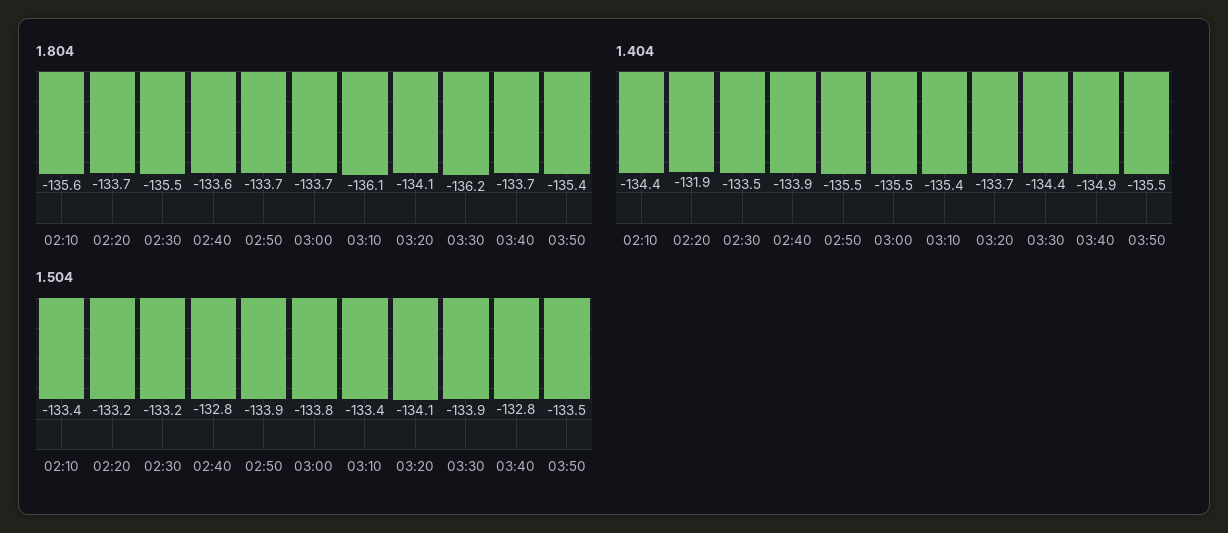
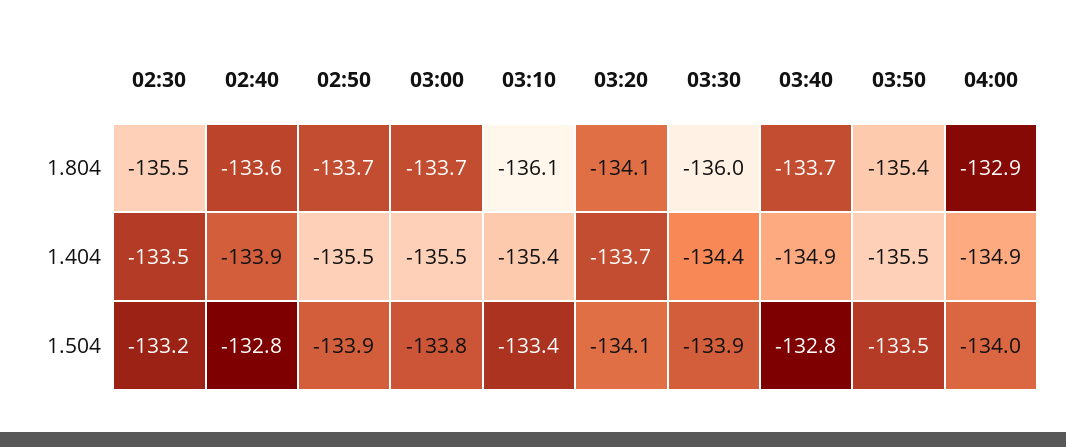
1.804, 02:10: -135.6 -> none
1.804, 02:20: -133.7 -> none
1.804, 03:30: -136.2 -> -136
1.404, 02:10: -134.4 -> none
1.404, 02:20: -131.9 -> none
1.504, 02:10: -133.4 -> none
1.504, 02:20: -133.2 -> none
1.804, 04:00: none -> -132.9
1.404, 04:00: none -> -134.9
1.504, 04:00: none -> -134

